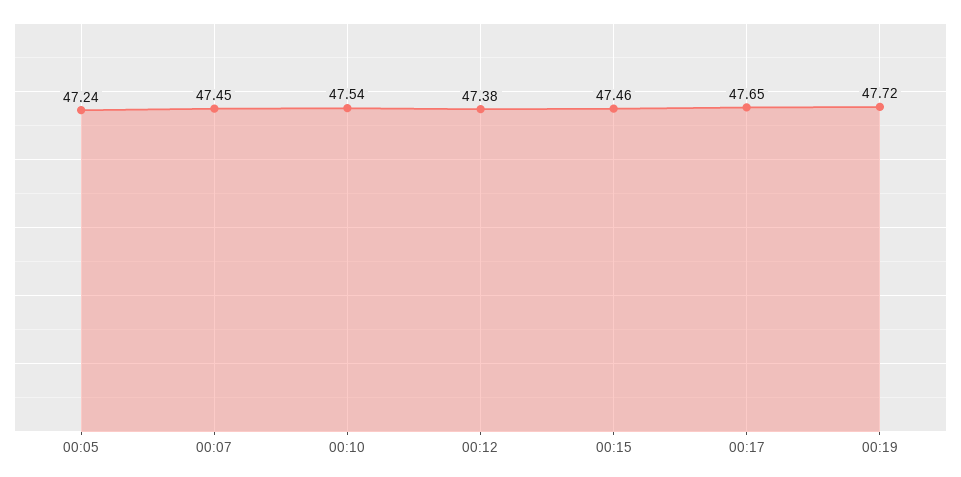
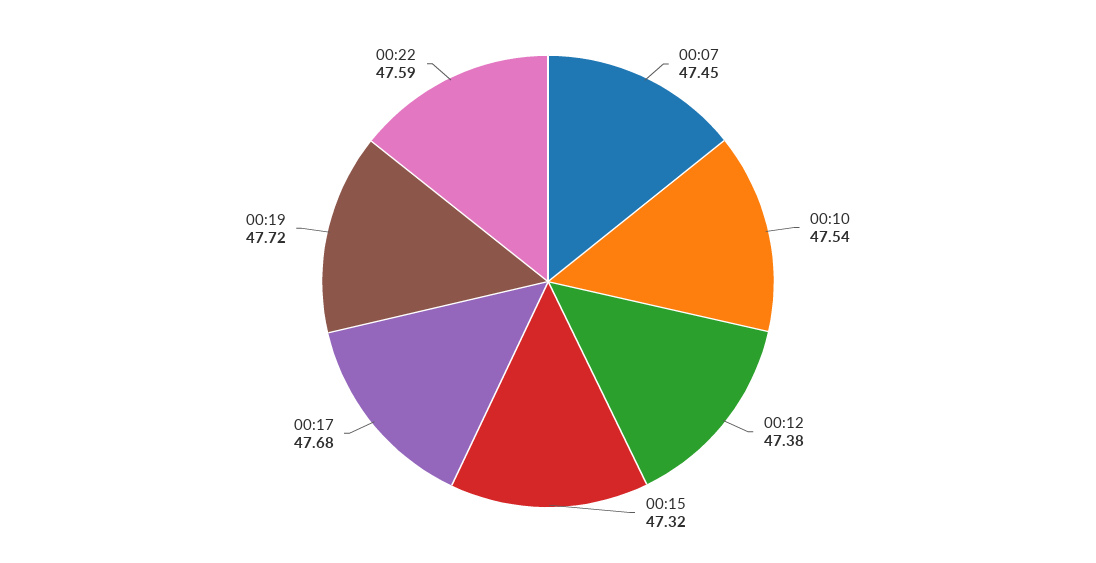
00:05: 47.24 -> none
00:15: 47.46 -> 47.32
00:17: 47.65 -> 47.68
00:22: none -> 47.59

